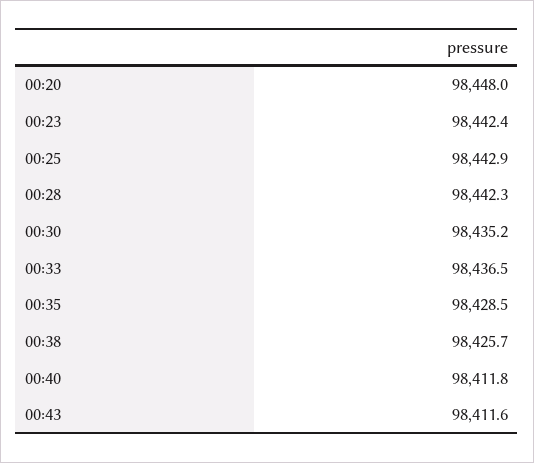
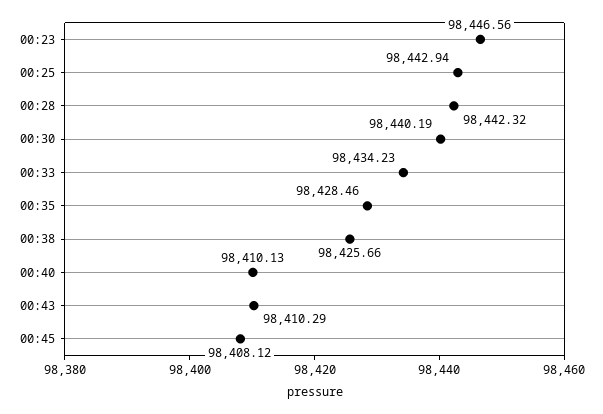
00:20: 98448 -> none
00:23: 98442.4 -> 98446.56
00:30: 98435.2 -> 98440.19
00:33: 98436.5 -> 98434.23
00:40: 98411.8 -> 98410.13
00:43: 98411.6 -> 98410.29
00:45: none -> 98408.12

